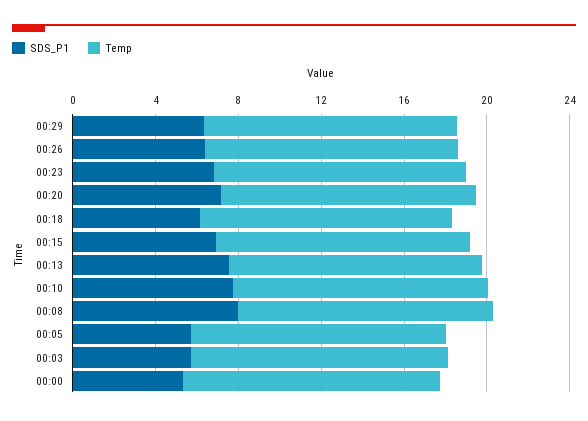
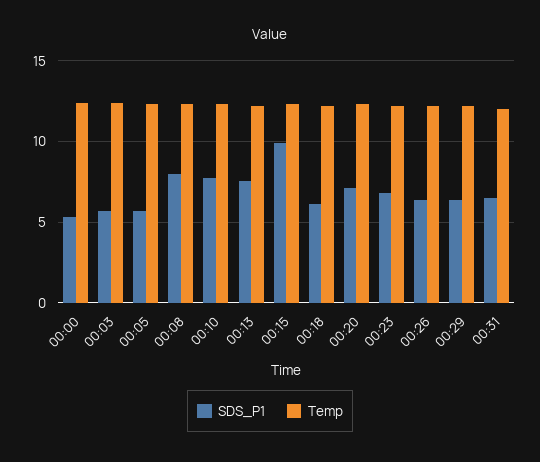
SDS_P1, 00:15: 7 -> 10
SDS_P1, 00:31: none -> 6.5
Temp, 00:31: none -> 12

